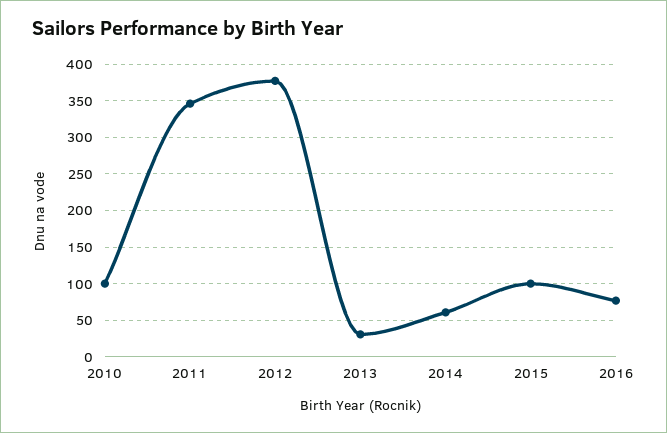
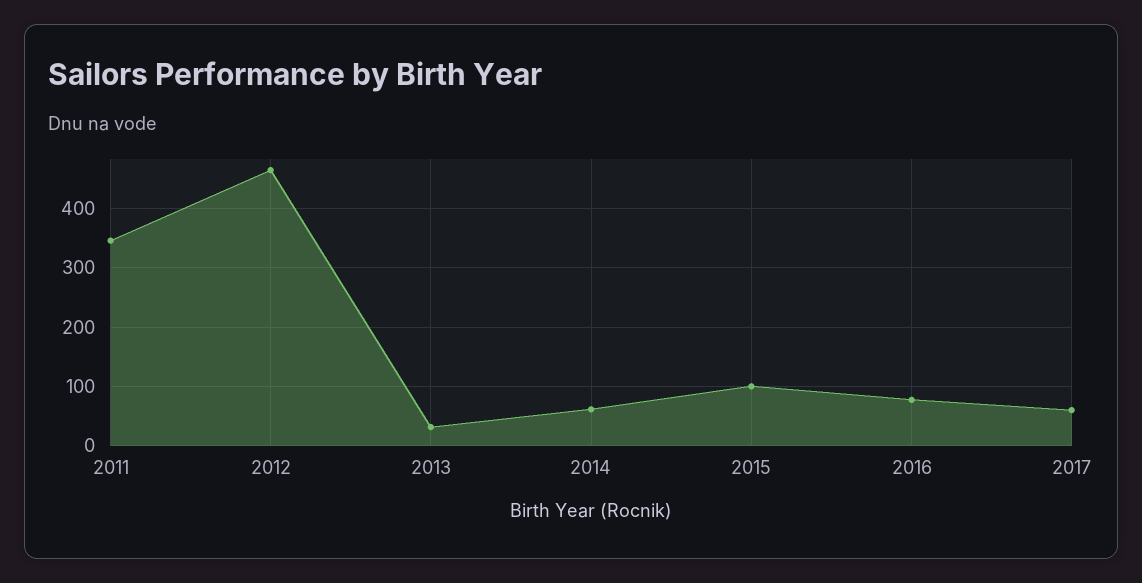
2010: 100 -> none
2012: 380 -> 460
2017: none -> 60

